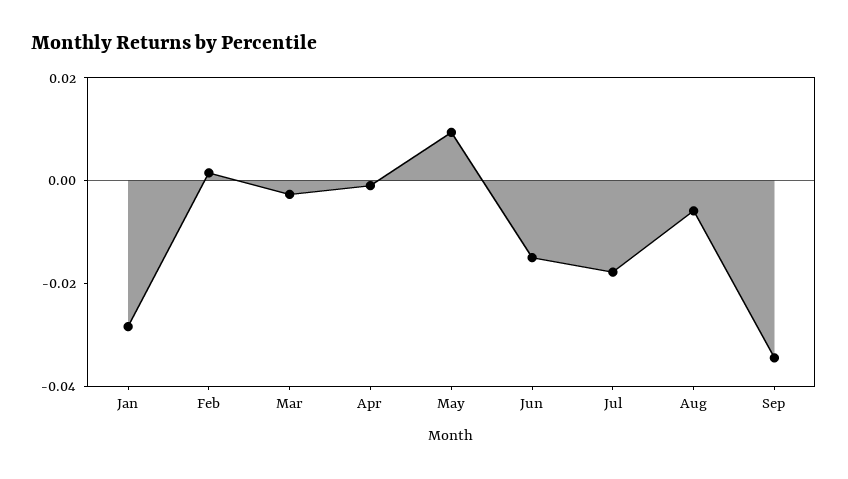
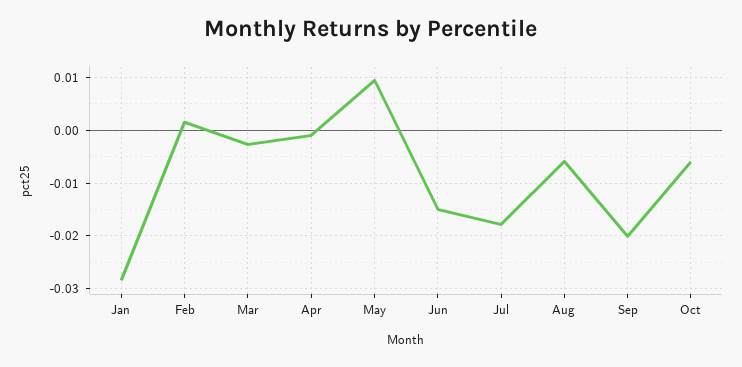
Sep: -0.035 -> -0.02
Oct: none -> -0.006

